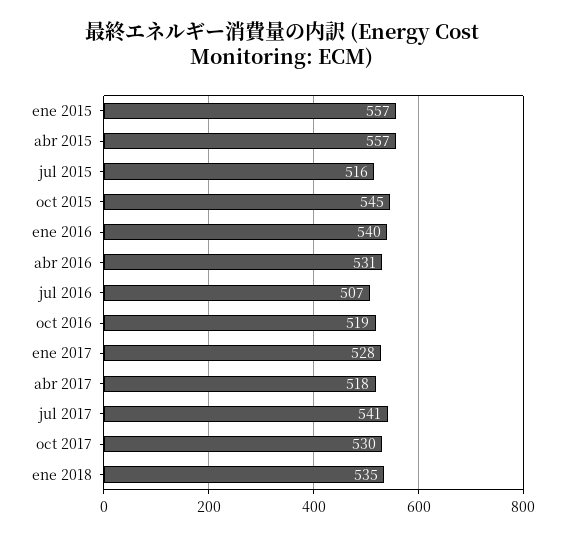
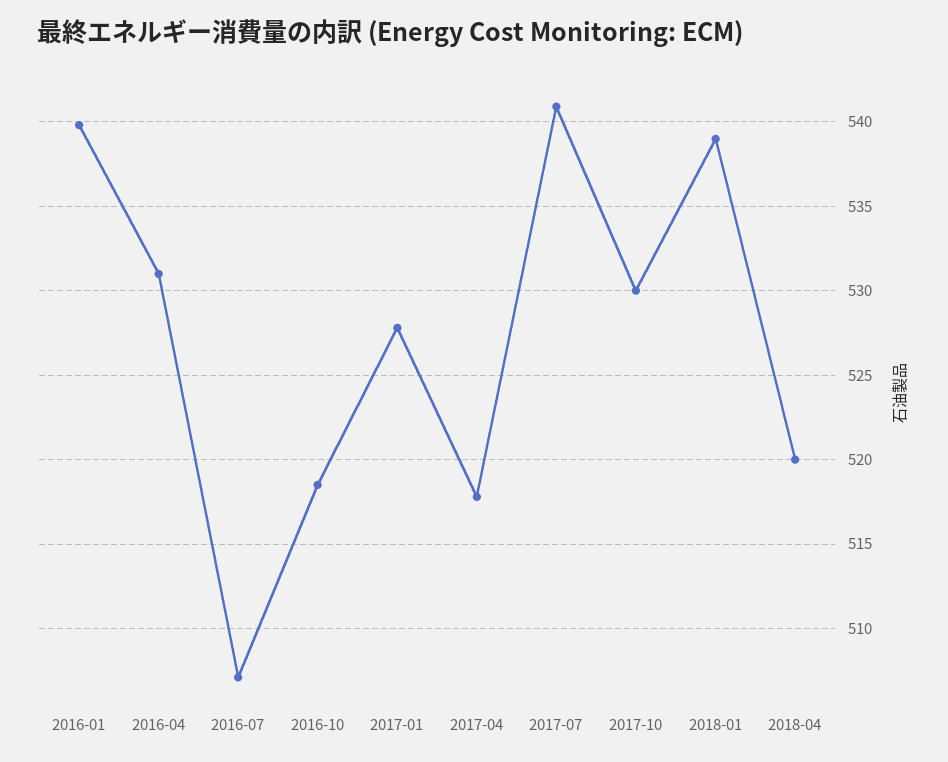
ene 2015: 557 -> none
abr 2015: 557 -> none
jul 2015: 516 -> none
oct 2015: 545 -> none
ene 2018: 535 -> 539
2018-04: none -> 520

